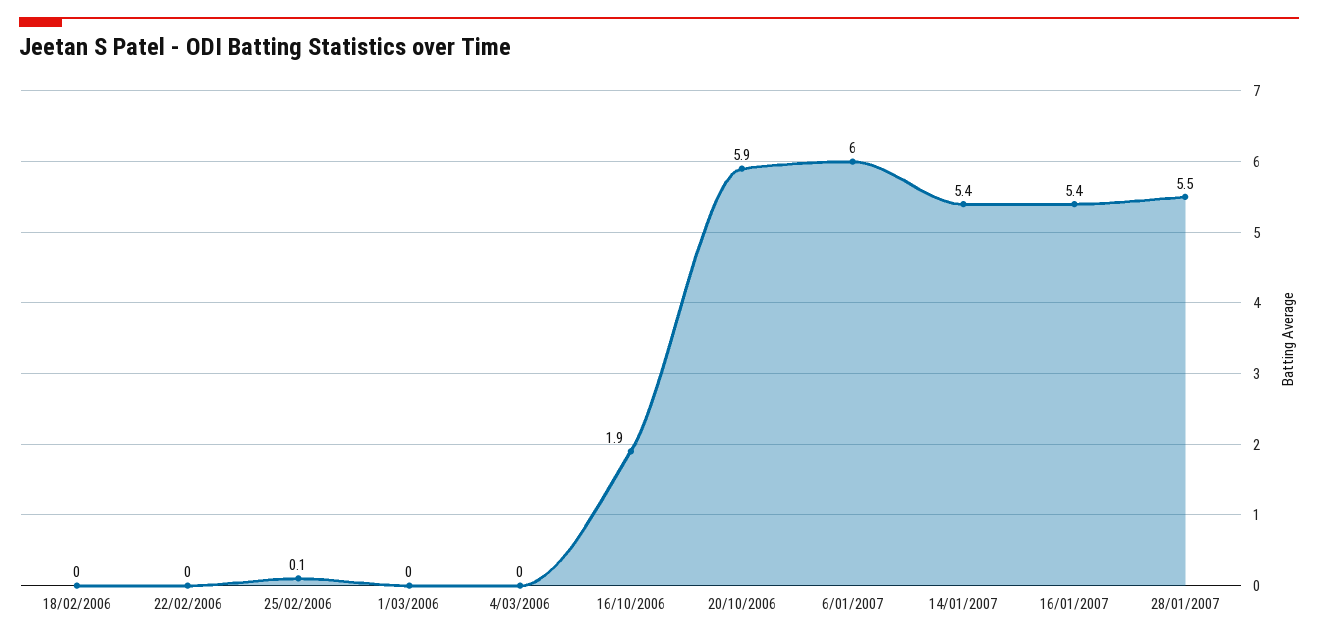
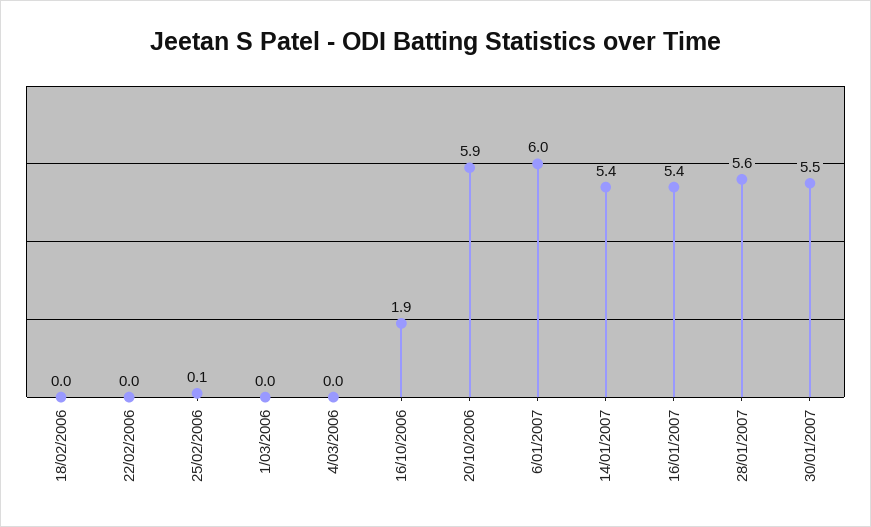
28/01/2007: 5.5 -> 5.6
30/01/2007: none -> 5.5

